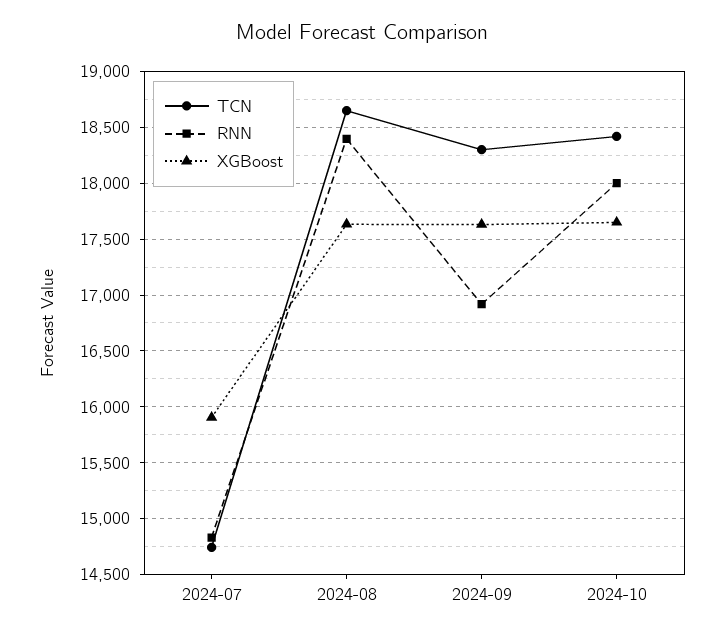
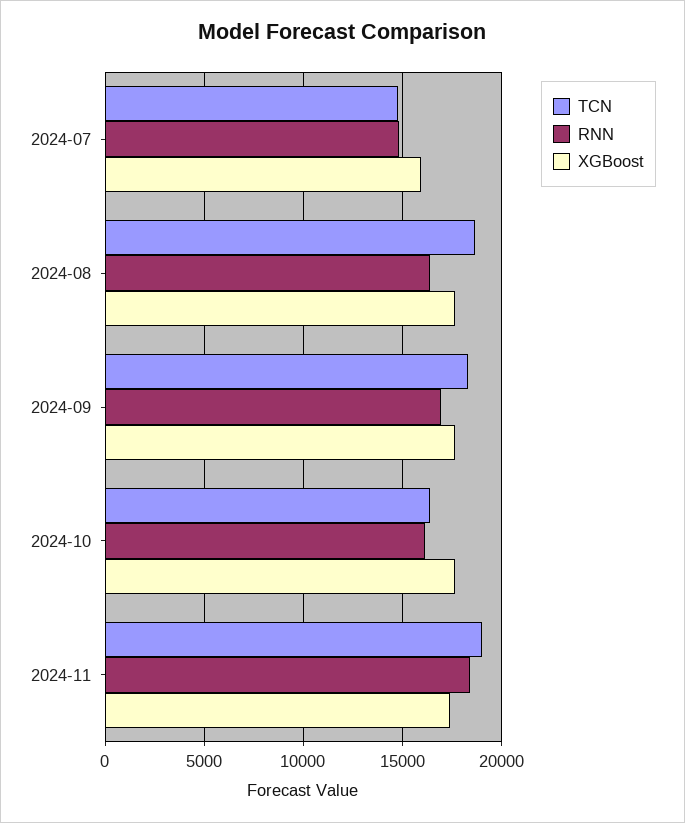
RNN, 2024-08: 18400 -> 16500
TCN, 2024-10: 18400 -> 16500
RNN, 2024-10: 18000 -> 16000
TCN, 2024-11: none -> 19000
RNN, 2024-11: none -> 18500
XGBoost, 2024-11: none -> 17500

